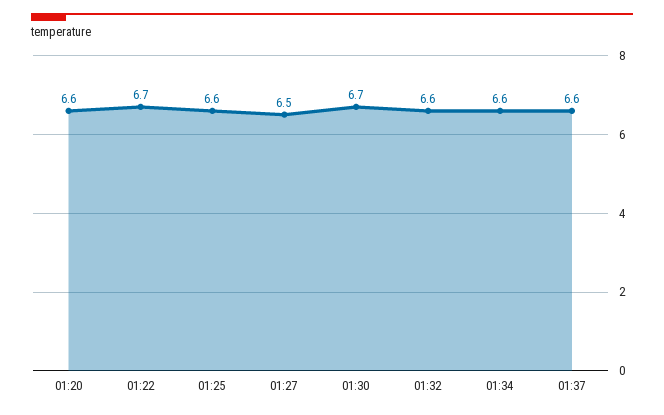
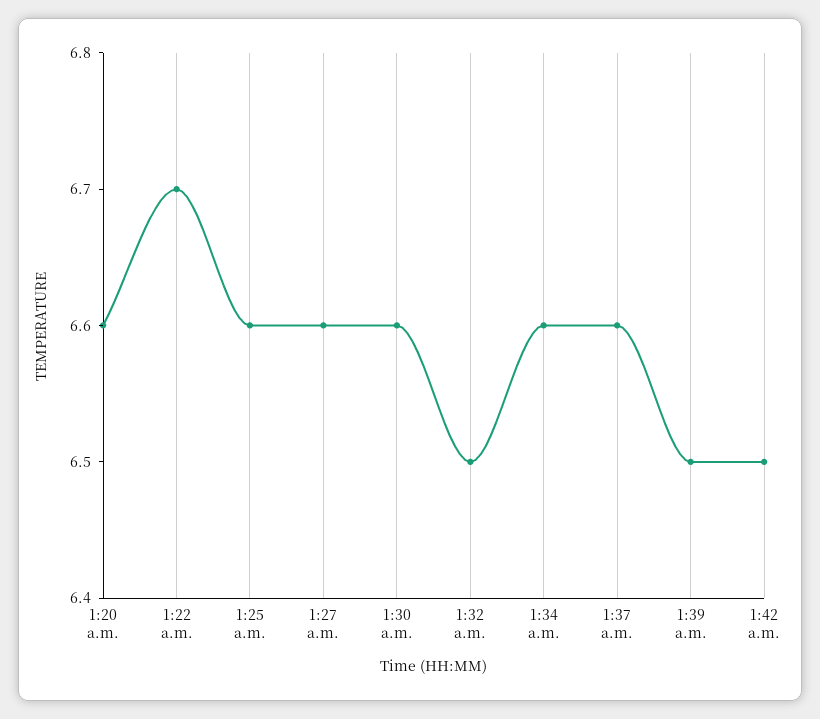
01:27: 6.5 -> 6.6
01:30: 6.7 -> 6.6
01:32: 6.6 -> 6.5
1:39 a.m.: none -> 6.5
1:42 a.m.: none -> 6.5

